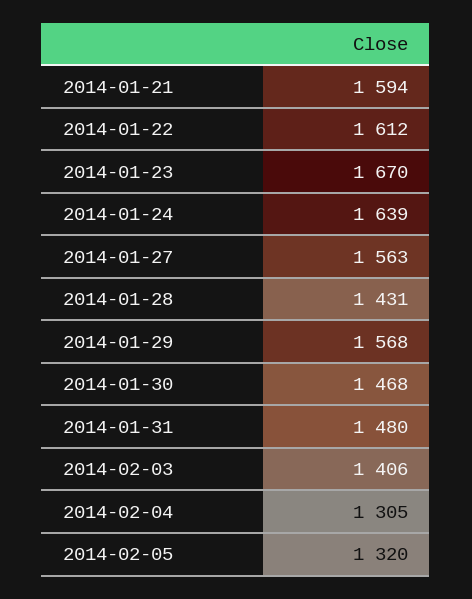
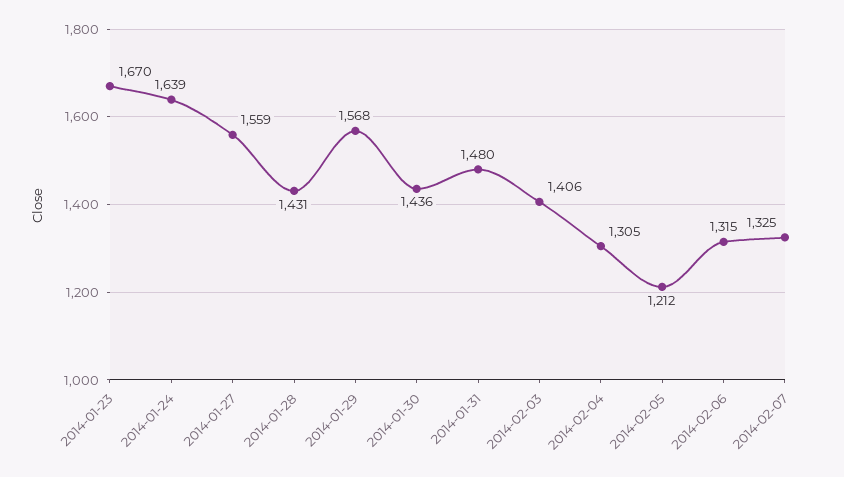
2014-01-21: 1594 -> none
2014-01-22: 1612 -> none
2014-01-27: 1563 -> 1559
2014-01-30: 1468 -> 1436
2014-02-05: 1320 -> 1212
2014-02-06: none -> 1315
2014-02-07: none -> 1325

